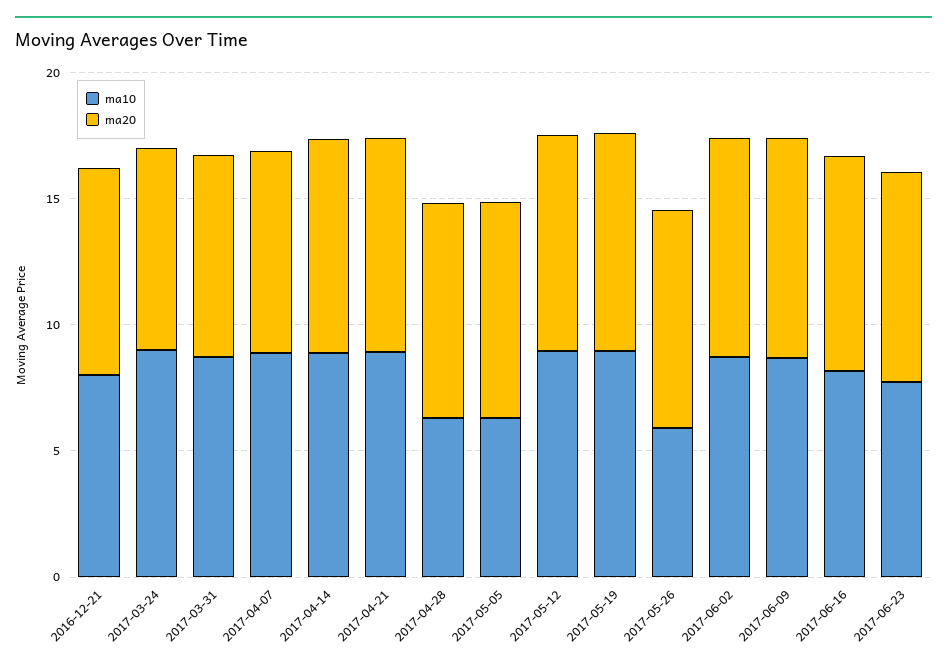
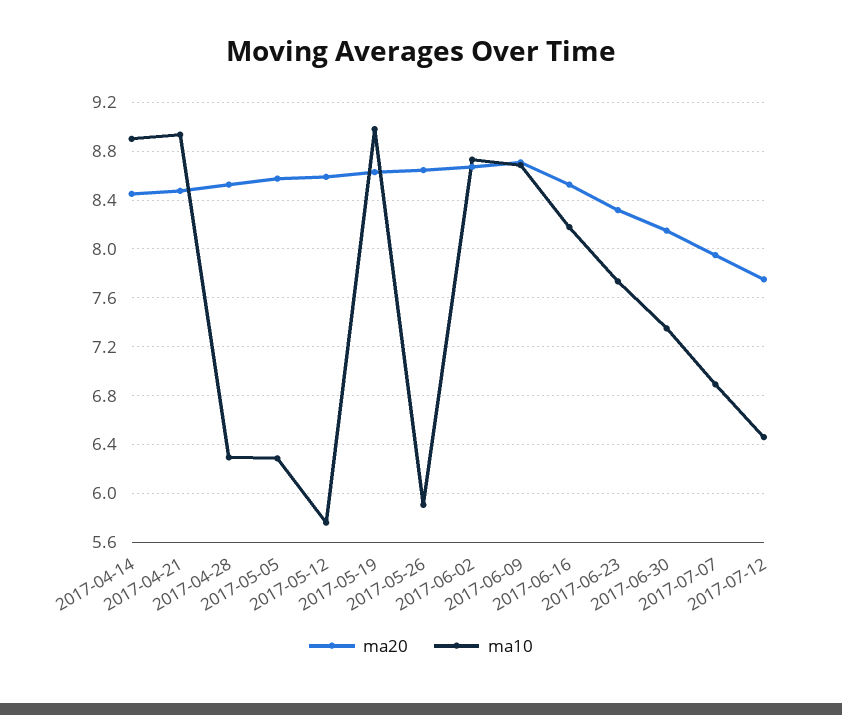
ma10, 2016-12-21: 8 -> none
ma20, 2016-12-21: 8 -> none
ma10, 2017-03-24: 9 -> none
ma20, 2017-03-24: 8 -> none
ma10, 2017-03-31: 9 -> none
ma20, 2017-03-31: 8 -> none
ma10, 2017-04-07: 9 -> none
ma20, 2017-04-07: 8 -> none
ma10, 2017-05-12: 9 -> 5.75
ma20, 2017-06-30: none -> 8.15
ma10, 2017-06-30: none -> 7.35
ma20, 2017-07-07: none -> 7.95
ma10, 2017-07-07: none -> 6.9
ma20, 2017-07-12: none -> 7.75
ma10, 2017-07-12: none -> 6.45

